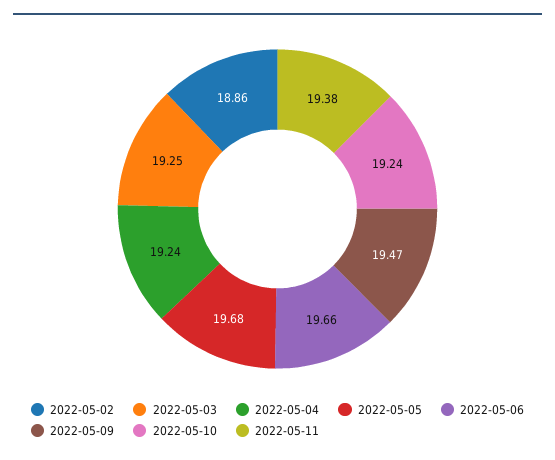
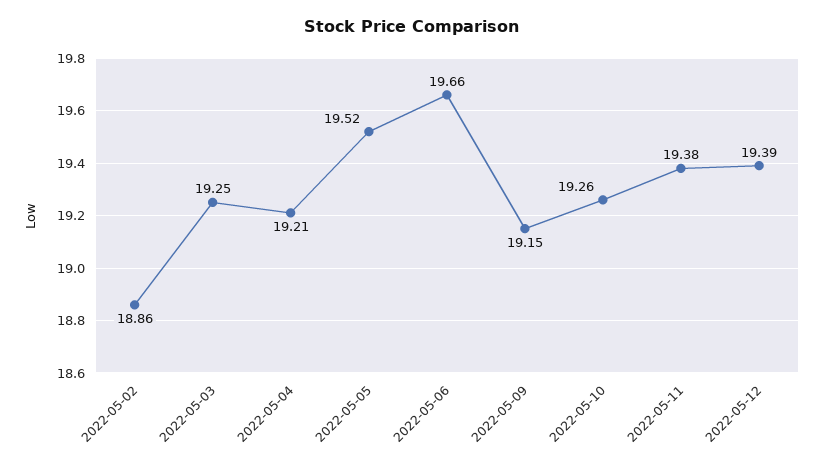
2022-05-04: 19.24 -> 19.21
2022-05-05: 19.68 -> 19.52
2022-05-09: 19.47 -> 19.15
2022-05-10: 19.24 -> 19.26
2022-05-12: none -> 19.39

